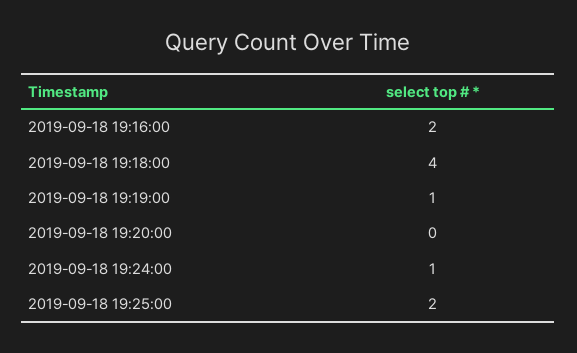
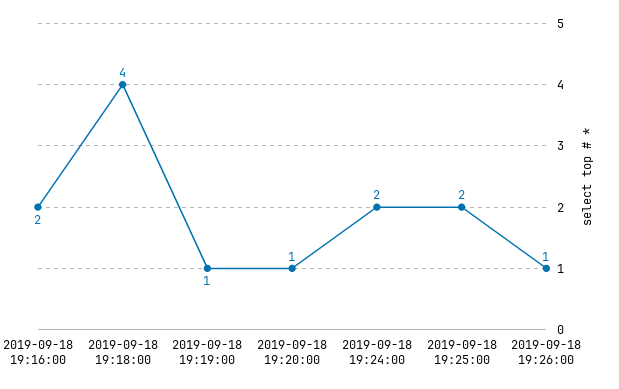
2019-09-18 19:20:00: 0 -> 1
2019-09-18 19:24:00: 1 -> 2
2019-09-18 19:26:00: none -> 1

